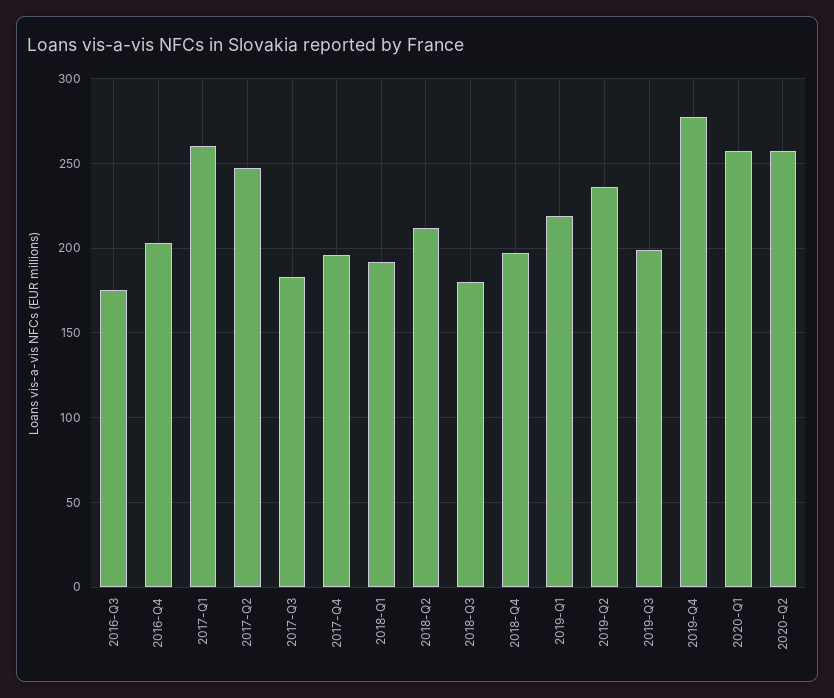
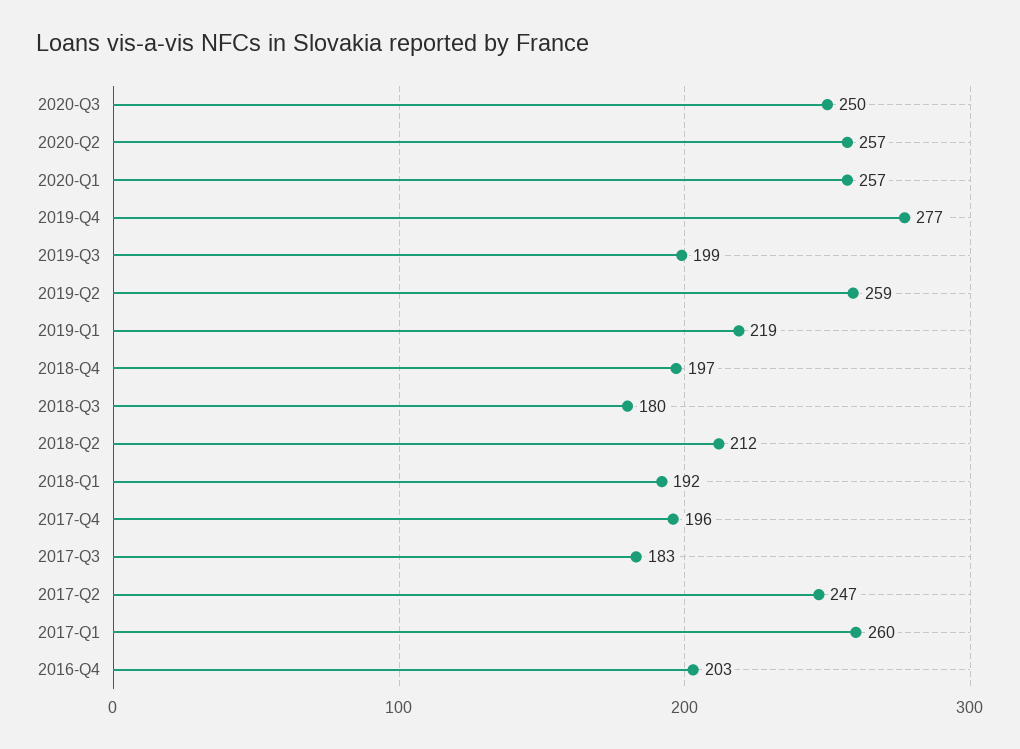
2016-Q3: 175 -> none
2019-Q2: 235 -> 259
2020-Q3: none -> 250

